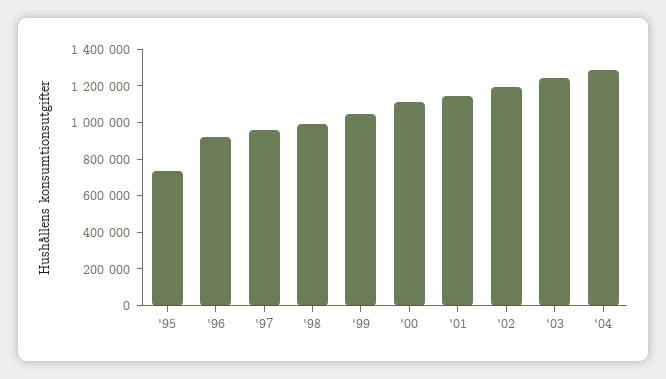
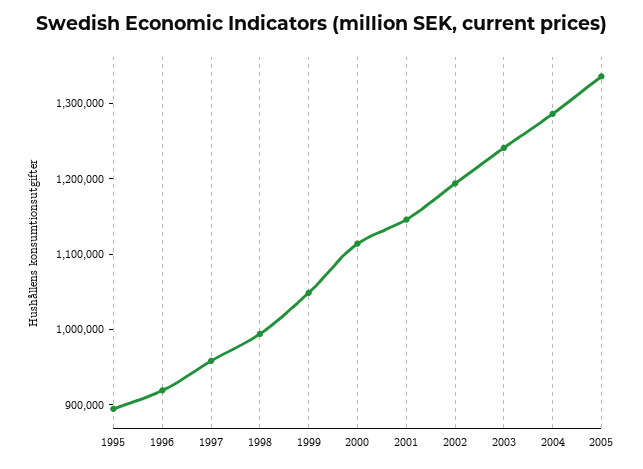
'95: 750000 -> 900000
2005: none -> 1340000

